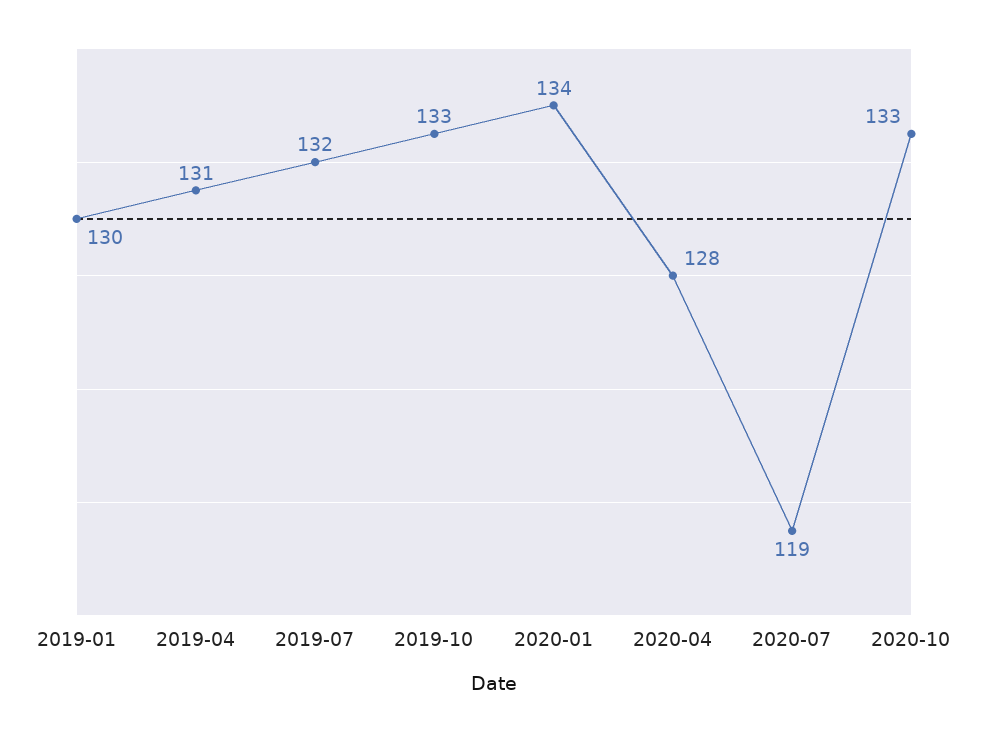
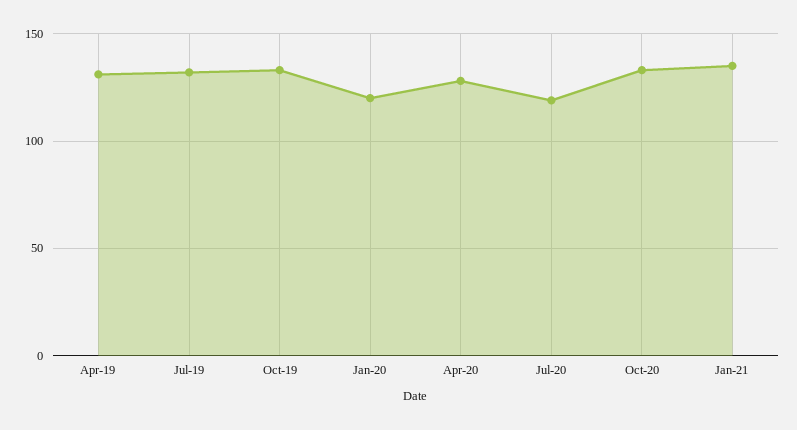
2019-01: 130 -> none
2020-01: 134 -> 120
Jan-21: none -> 135

